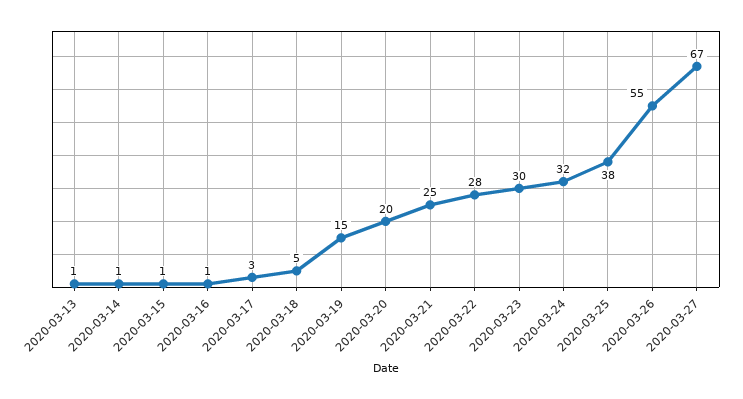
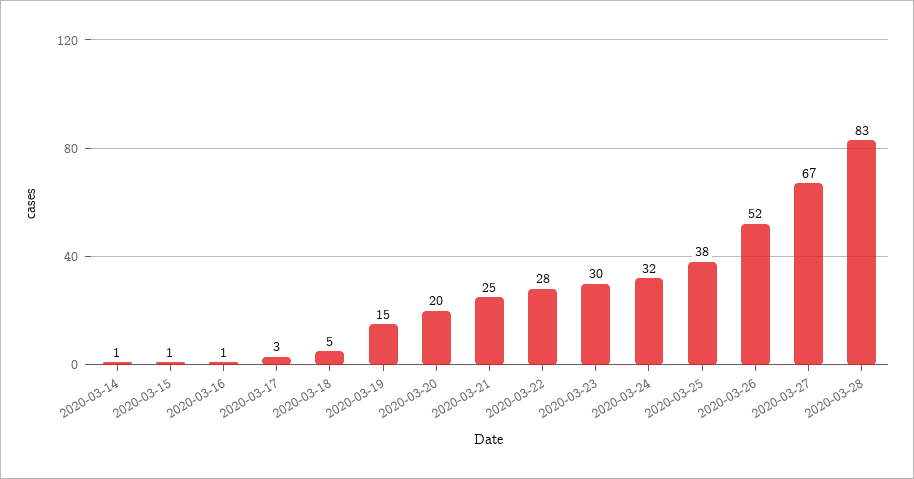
2020-03-13: 1 -> none
2020-03-26: 55 -> 52
2020-03-28: none -> 83

